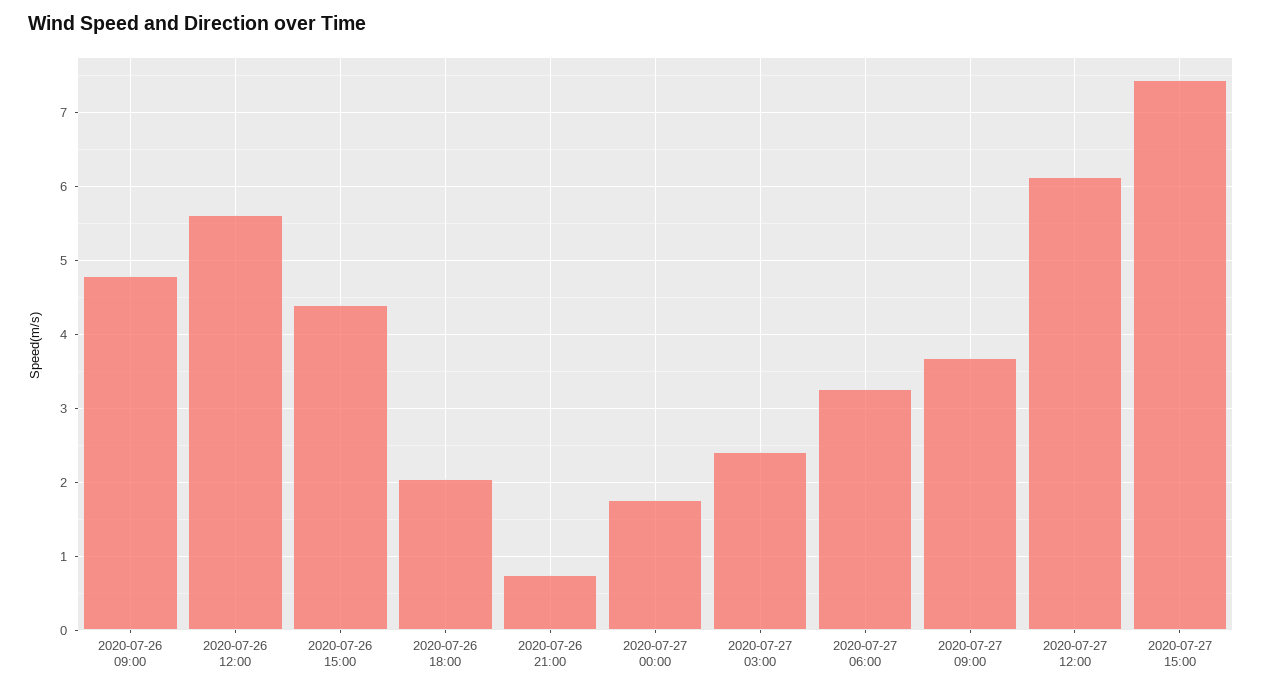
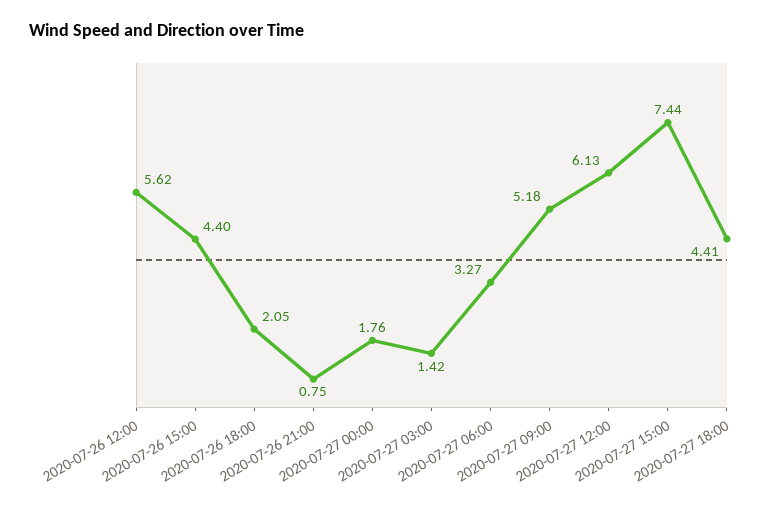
2020-07-26 09:00: 4.8 -> none
2020-07-27 03:00: 2.4 -> 1.42
2020-07-27 09:00: 3.7 -> 5.18
2020-07-27 18:00: none -> 4.41

